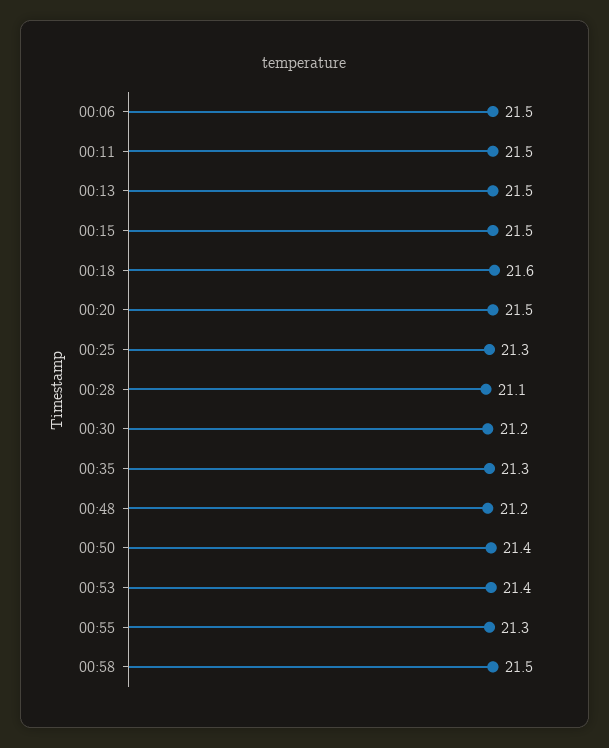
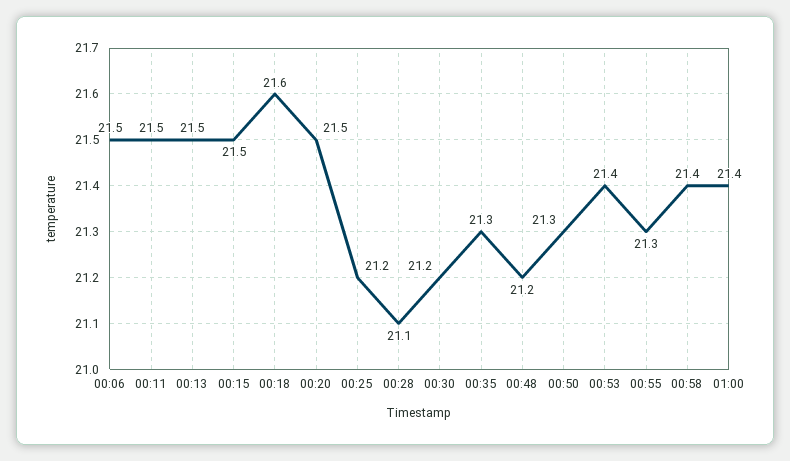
00:25: 21.3 -> 21.2
00:50: 21.4 -> 21.3
00:58: 21.5 -> 21.4
01:00: none -> 21.4

